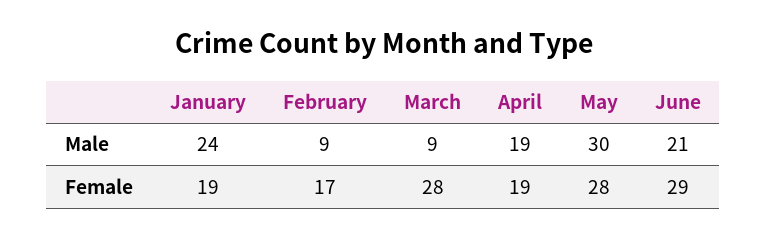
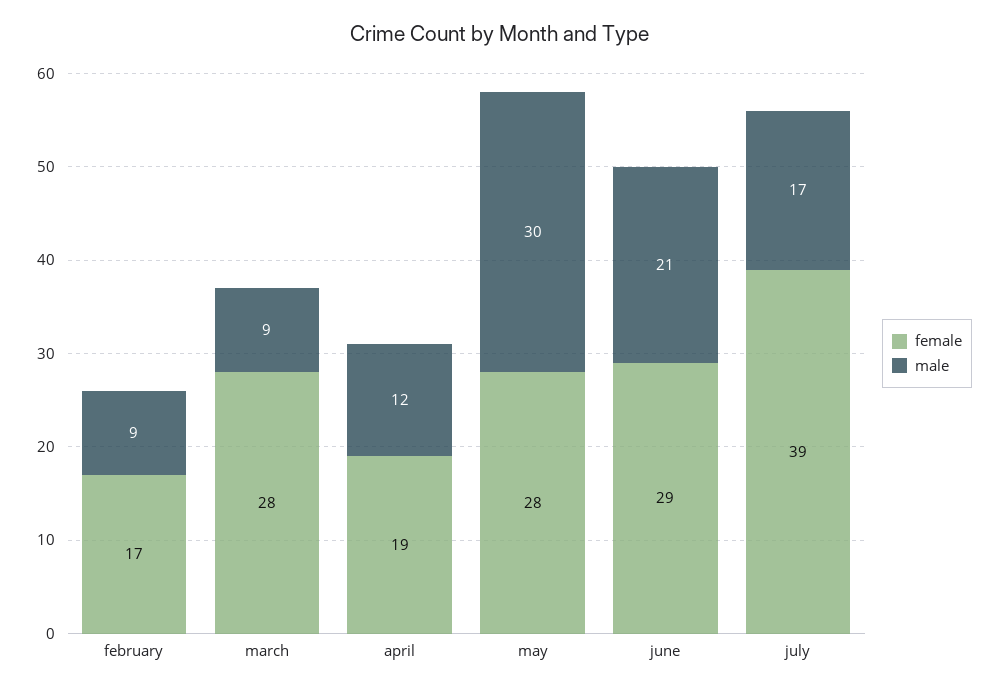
Male, January: 24 -> none
Male, April: 19 -> 12
Female, January: 19 -> none
Female, july: none -> 39
Male, july: none -> 17

